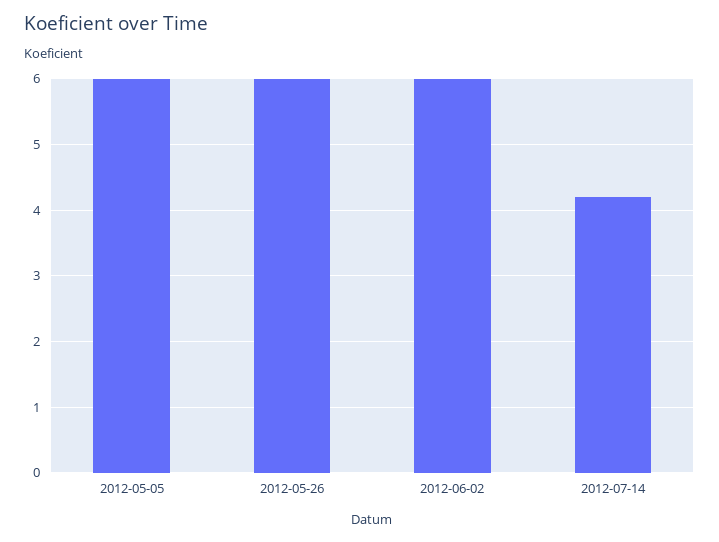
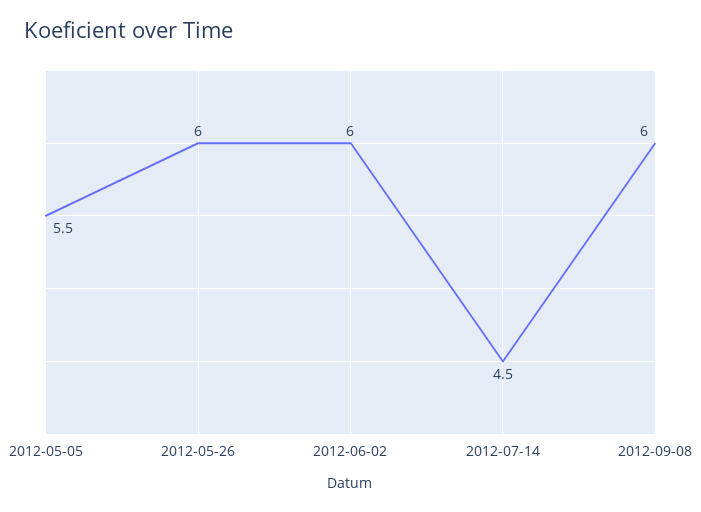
2012-05-05: 6 -> 5.5
2012-07-14: 4.2 -> 4.5
2012-09-08: none -> 6

